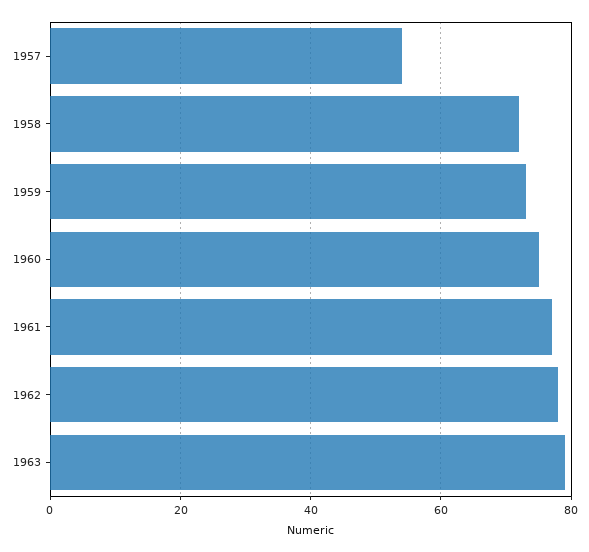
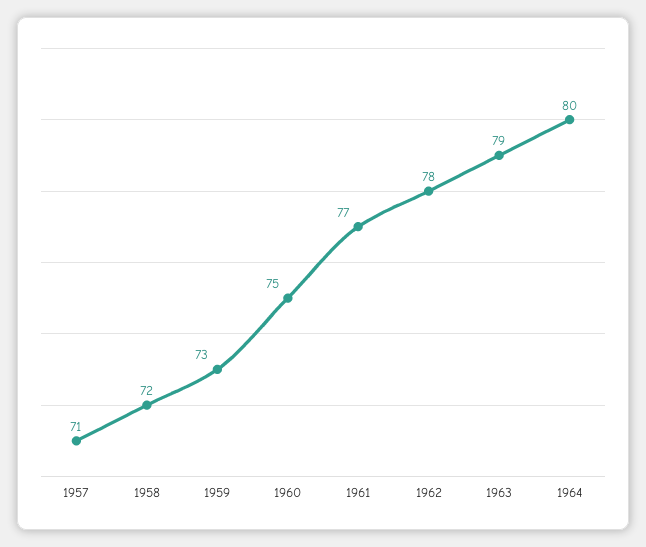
1957: 55 -> 71
1964: none -> 80

